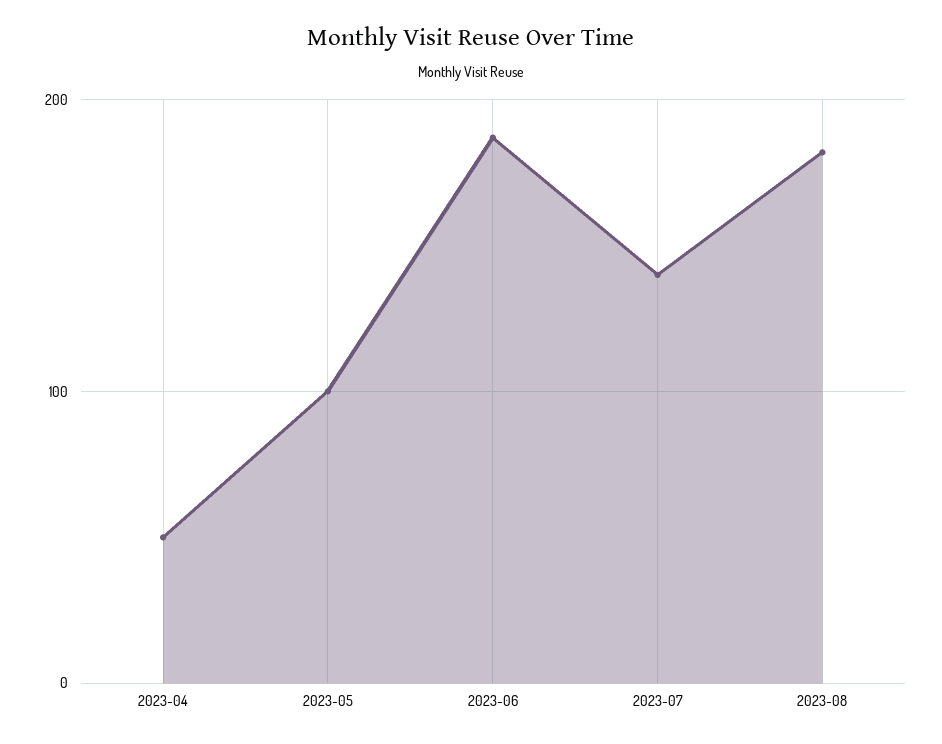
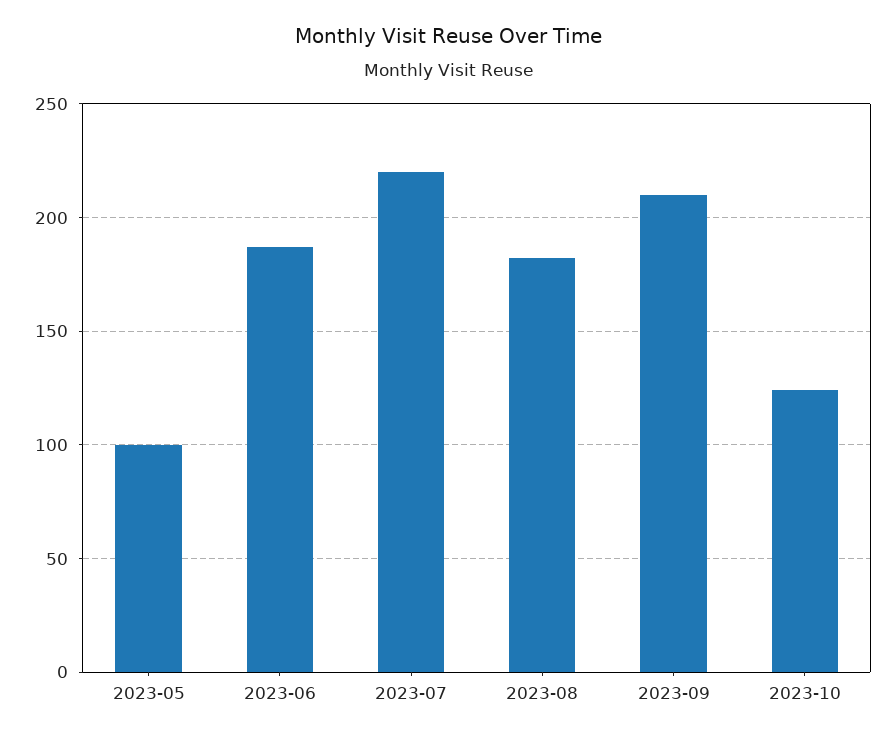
2023-04: 50 -> none
2023-07: 140 -> 220
2023-09: none -> 210
2023-10: none -> 125

